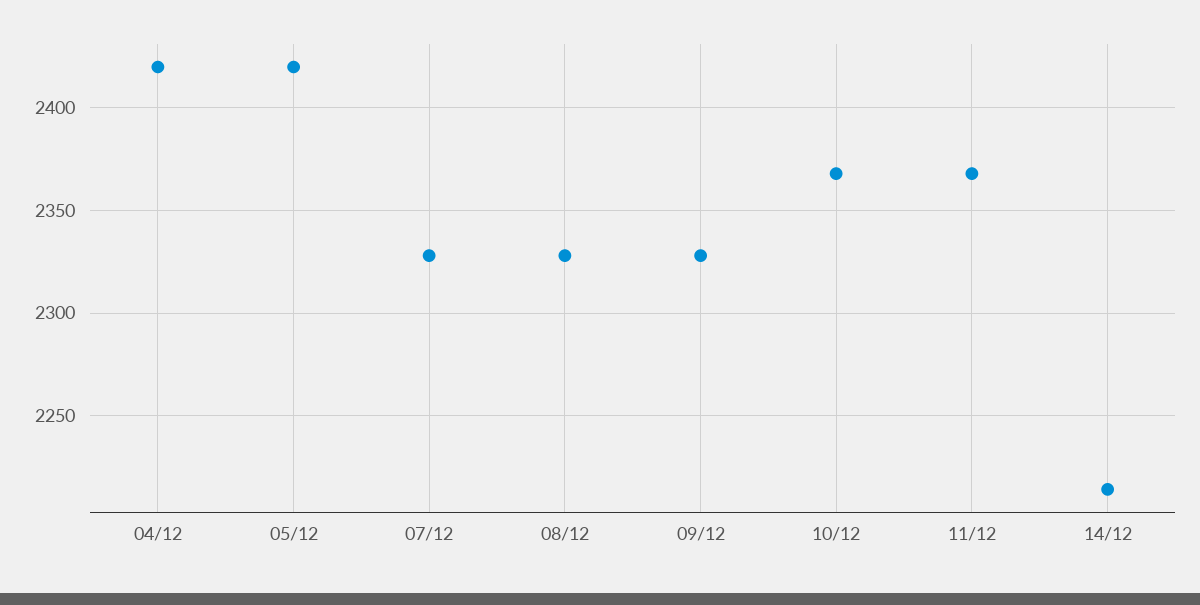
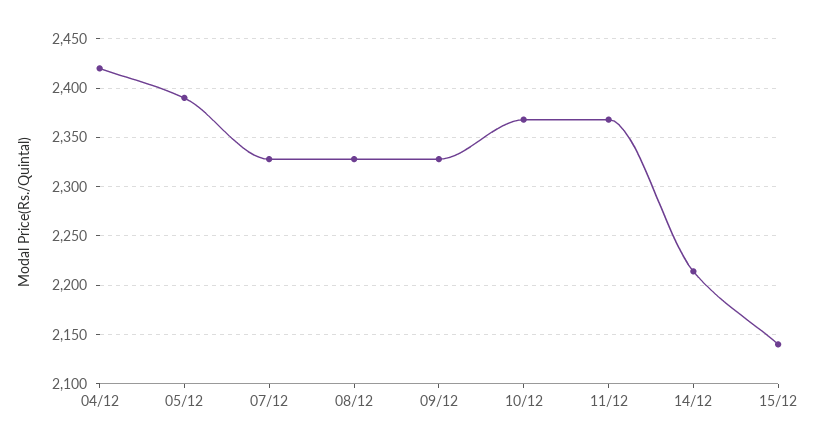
05/12: 2420 -> 2390
15/12: none -> 2140

